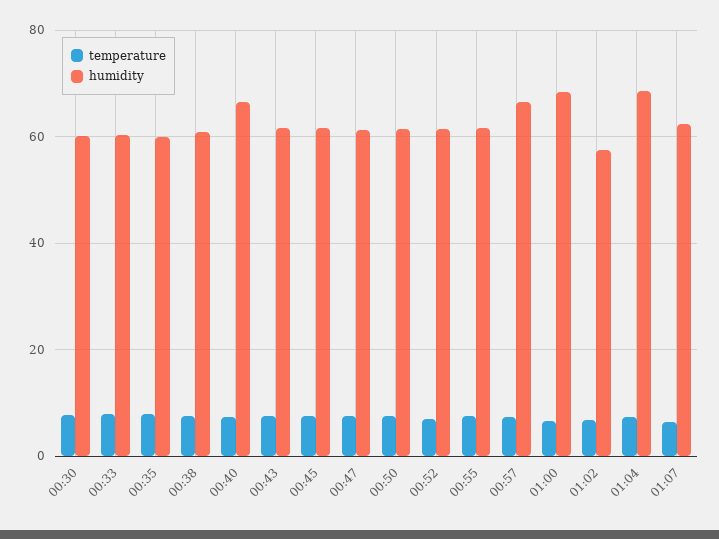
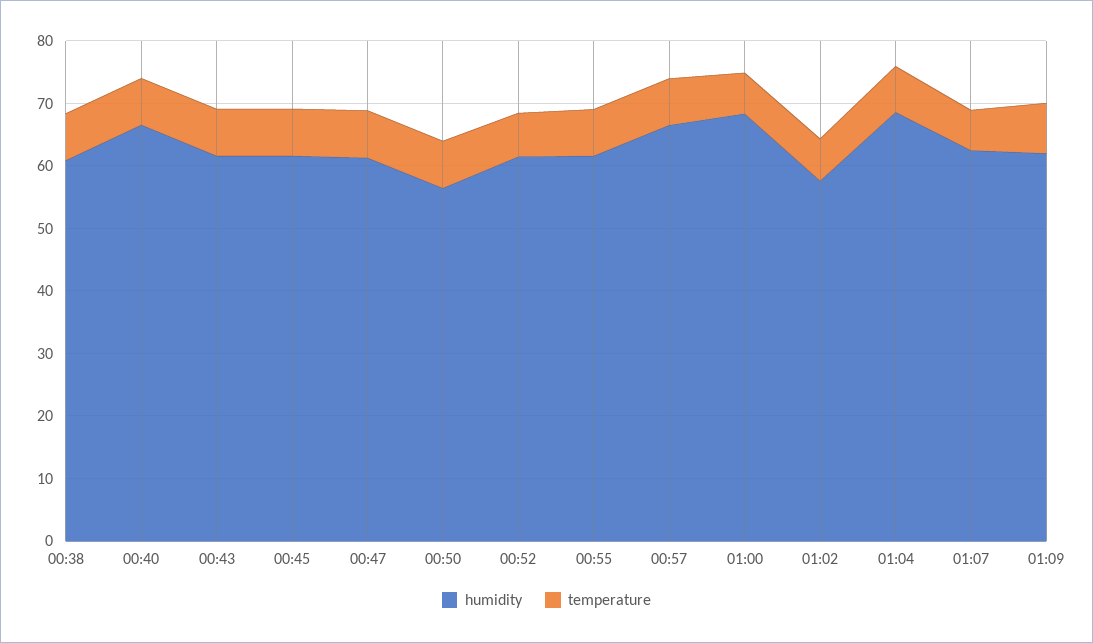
temperature, 00:30: 8 -> none
humidity, 00:30: 60 -> none
temperature, 00:33: 8 -> none
humidity, 00:33: 60 -> none
temperature, 00:35: 8 -> none
humidity, 00:35: 60 -> none
humidity, 00:50: 62 -> 56
humidity, 01:09: none -> 62
temperature, 01:09: none -> 8

